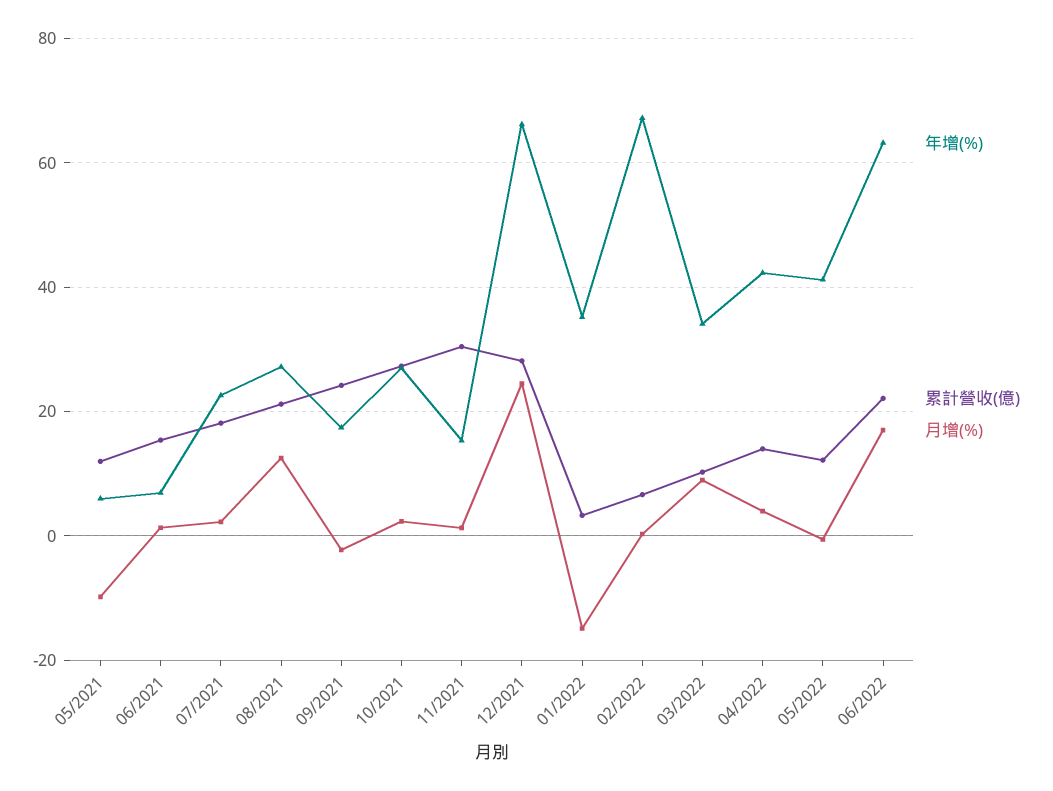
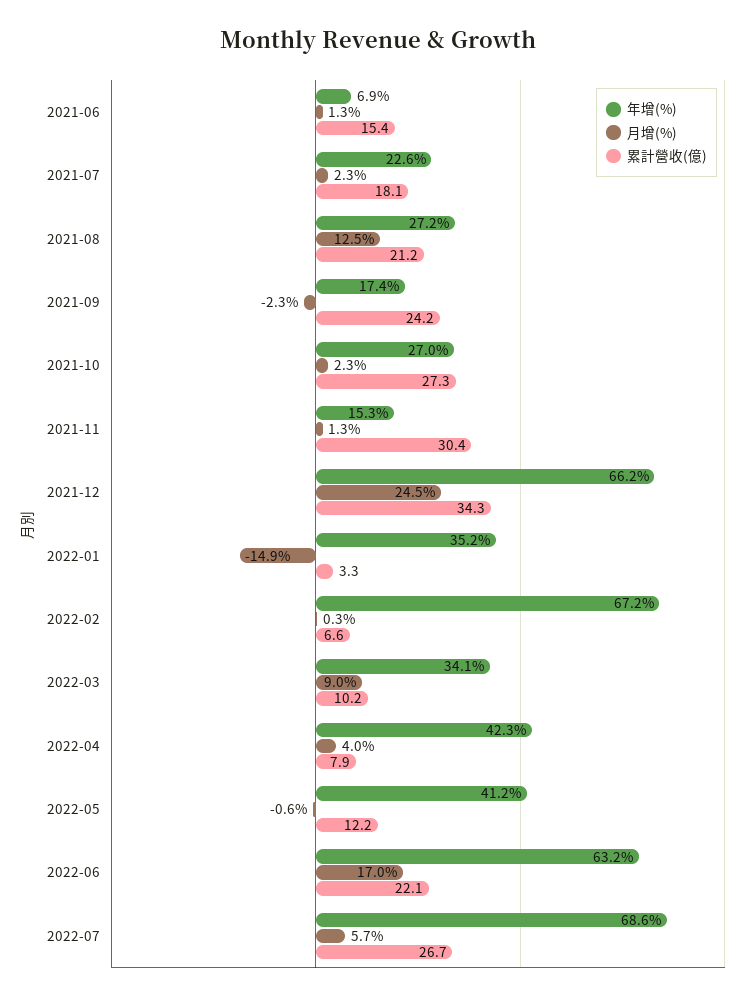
年增(%), 05/2021: 6 -> none
累計營收(億), 05/2021: 12 -> none
月增(%), 05/2021: -10 -> none
累計營收(億), 12/2021: 28 -> 34.3
累計營收(億), 04/2022: 14 -> 7.9
年增(%), 2022-07: none -> 68.6
月增(%), 2022-07: none -> 5.7
累計營收(億), 2022-07: none -> 26.7

